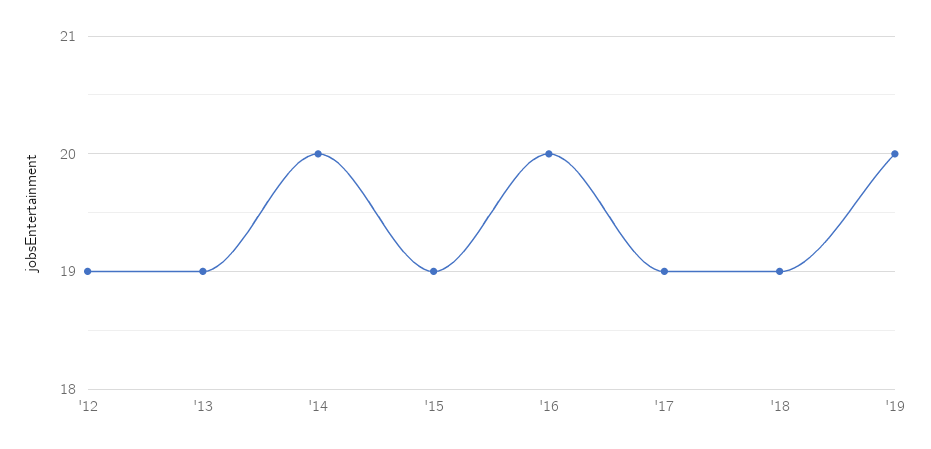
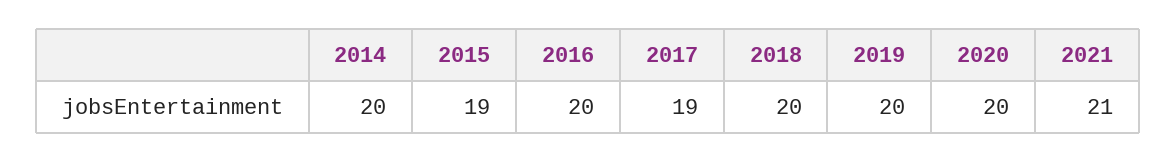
'12: 19 -> none
'13: 19 -> none
'18: 19 -> 20
2020: none -> 20
2021: none -> 21

